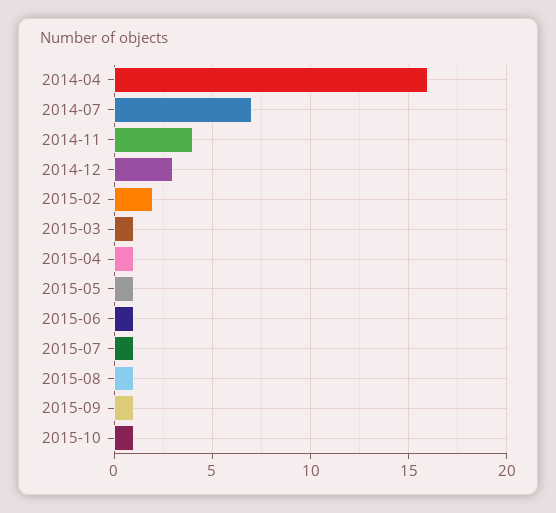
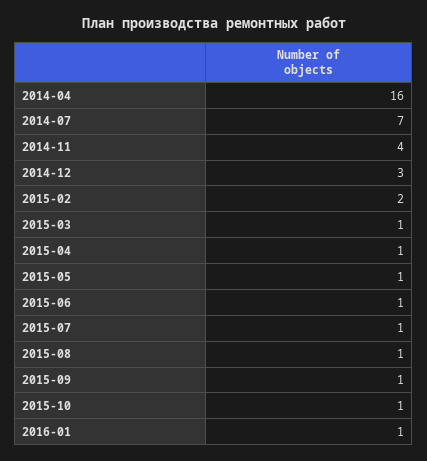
2016-01: none -> 1

